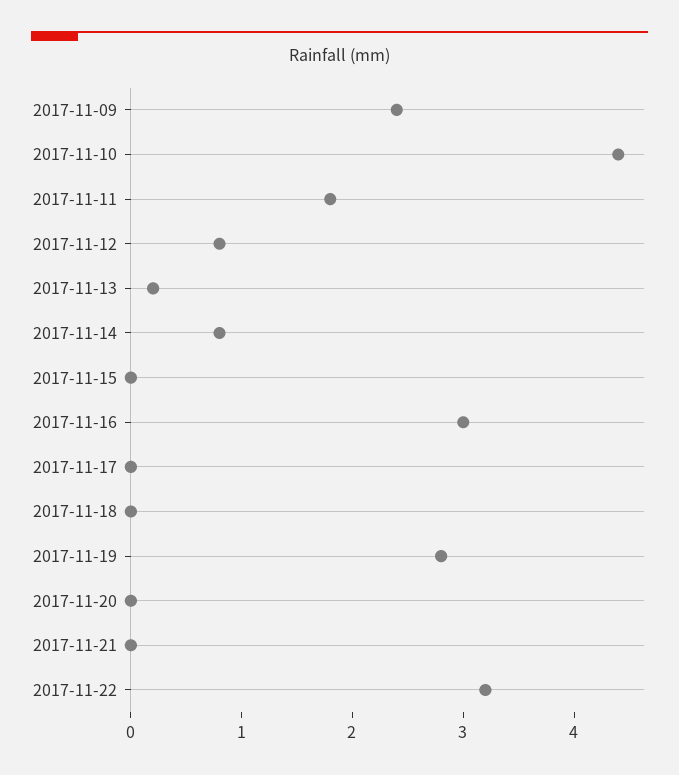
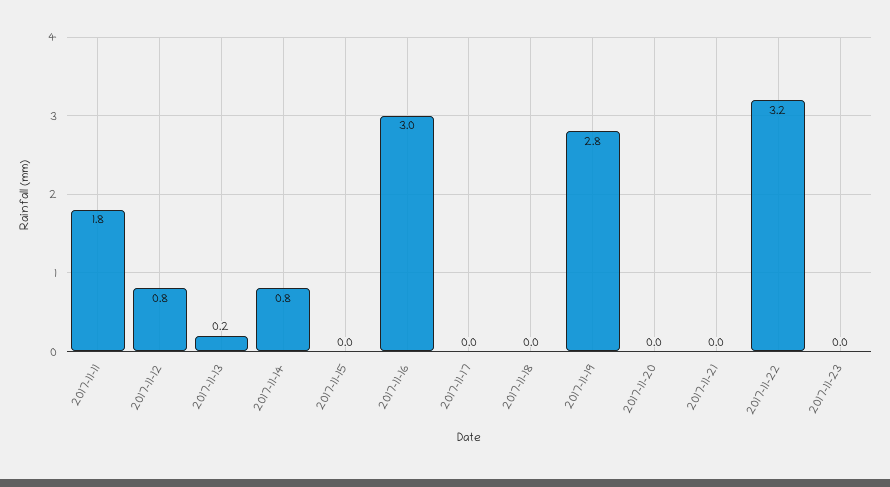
2017-11-09: 2.4 -> none
2017-11-10: 4.4 -> none
2017-11-23: none -> 0

